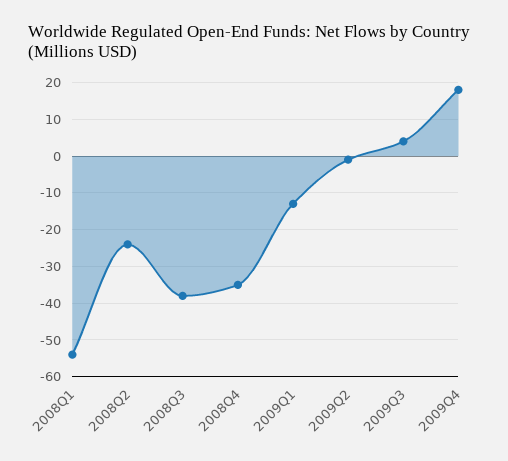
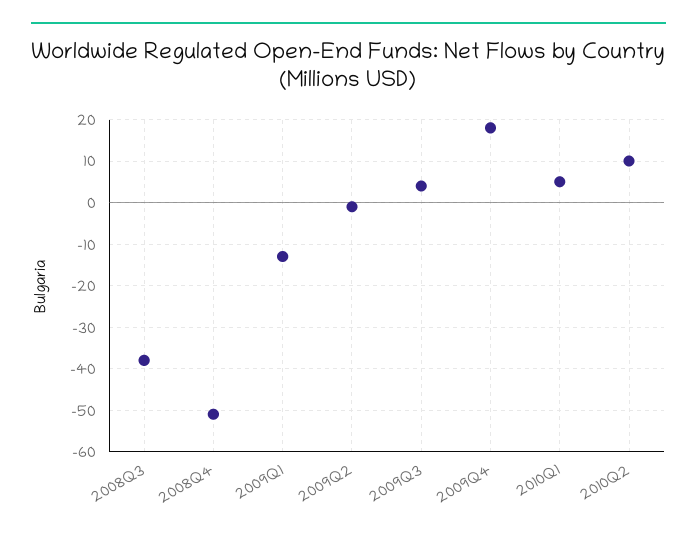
2008Q1: -55 -> none
2008Q2: -25 -> none
2008Q4: -35 -> -50
2010Q1: none -> 5
2010Q2: none -> 10

